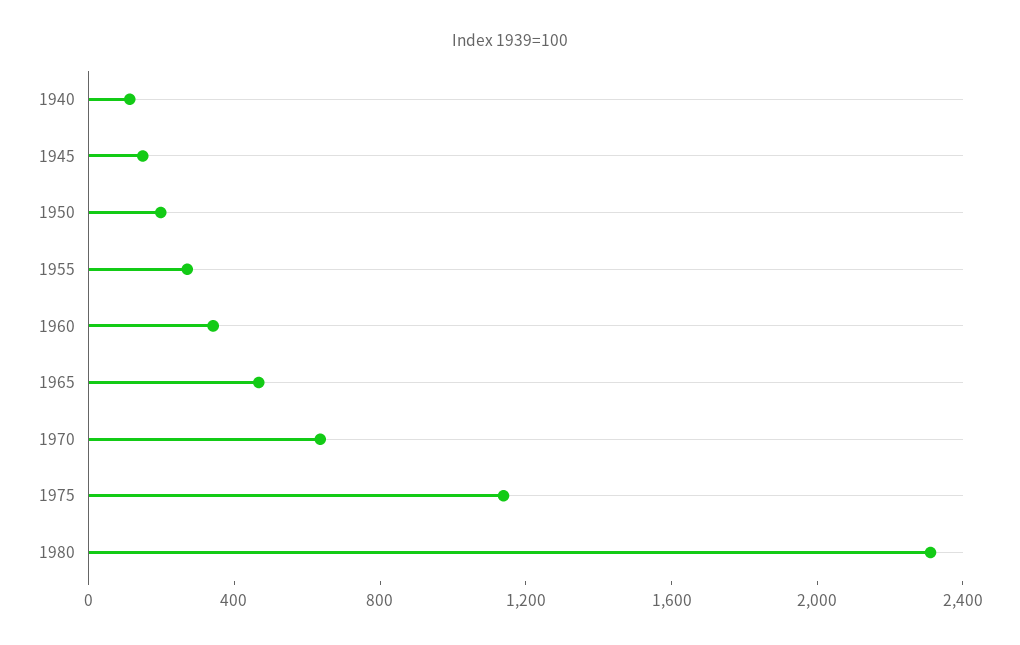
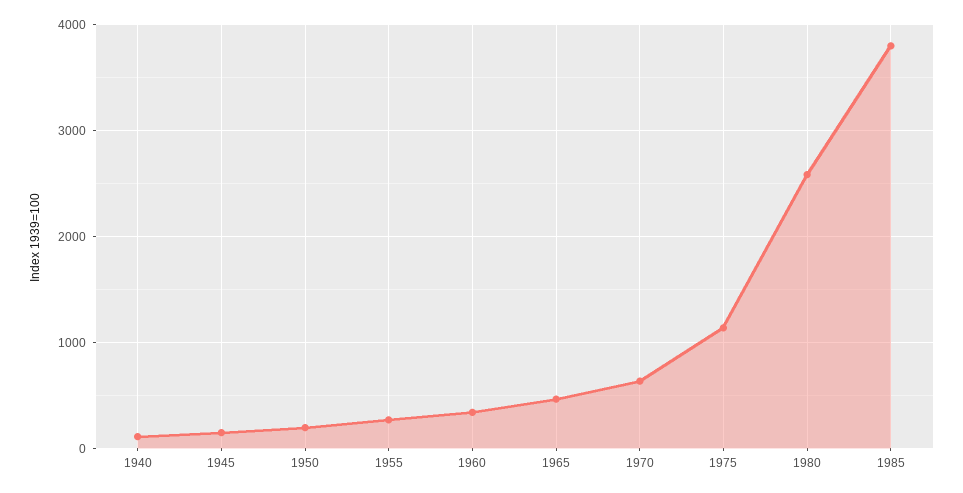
1980: 2300 -> 2600
1985: none -> 3800

